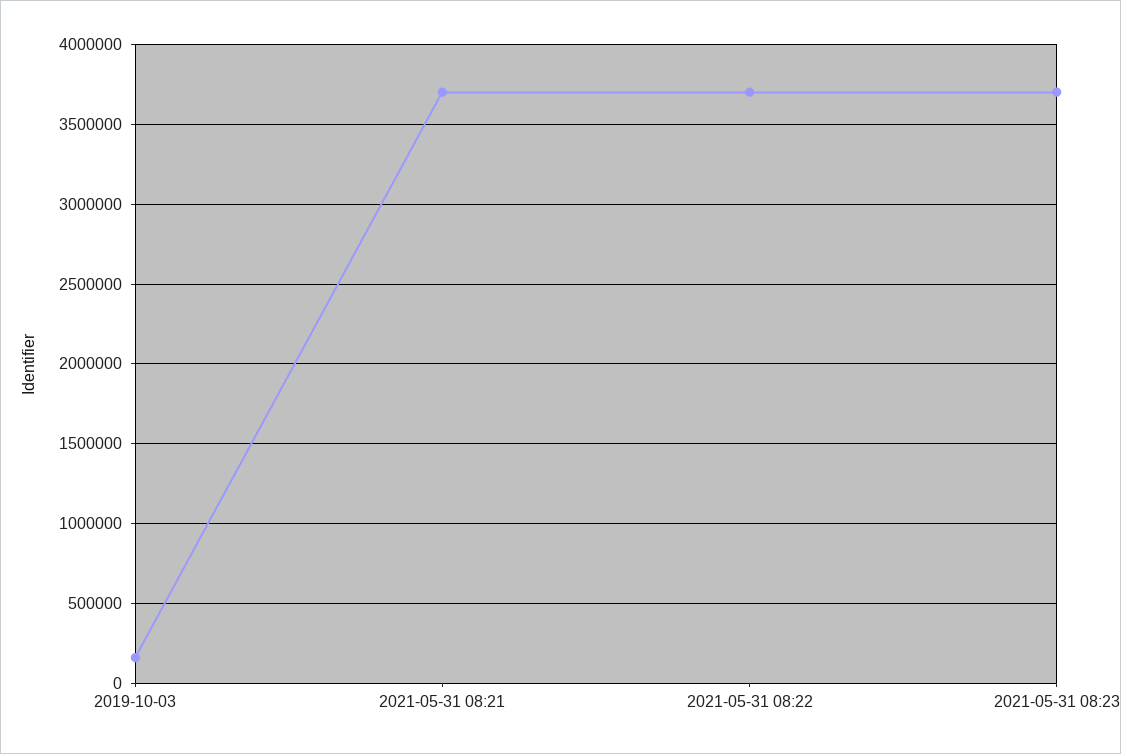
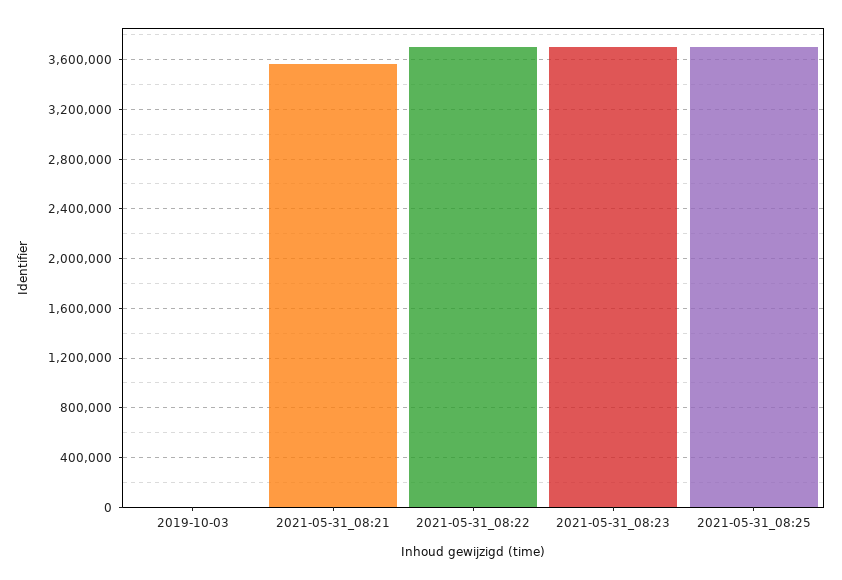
2019-10-03: 150000 -> 0
2021-05-31 08:21: 3700000 -> 3550000
2021-05-31_08:25: none -> 3700000

